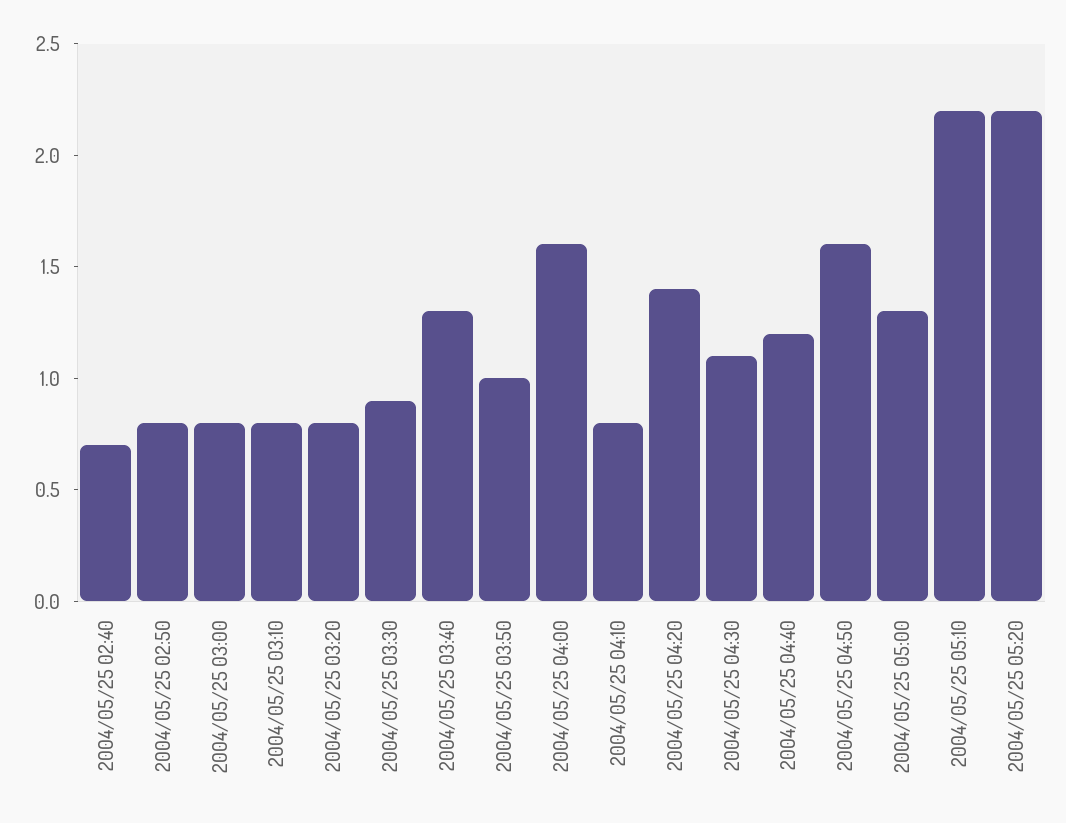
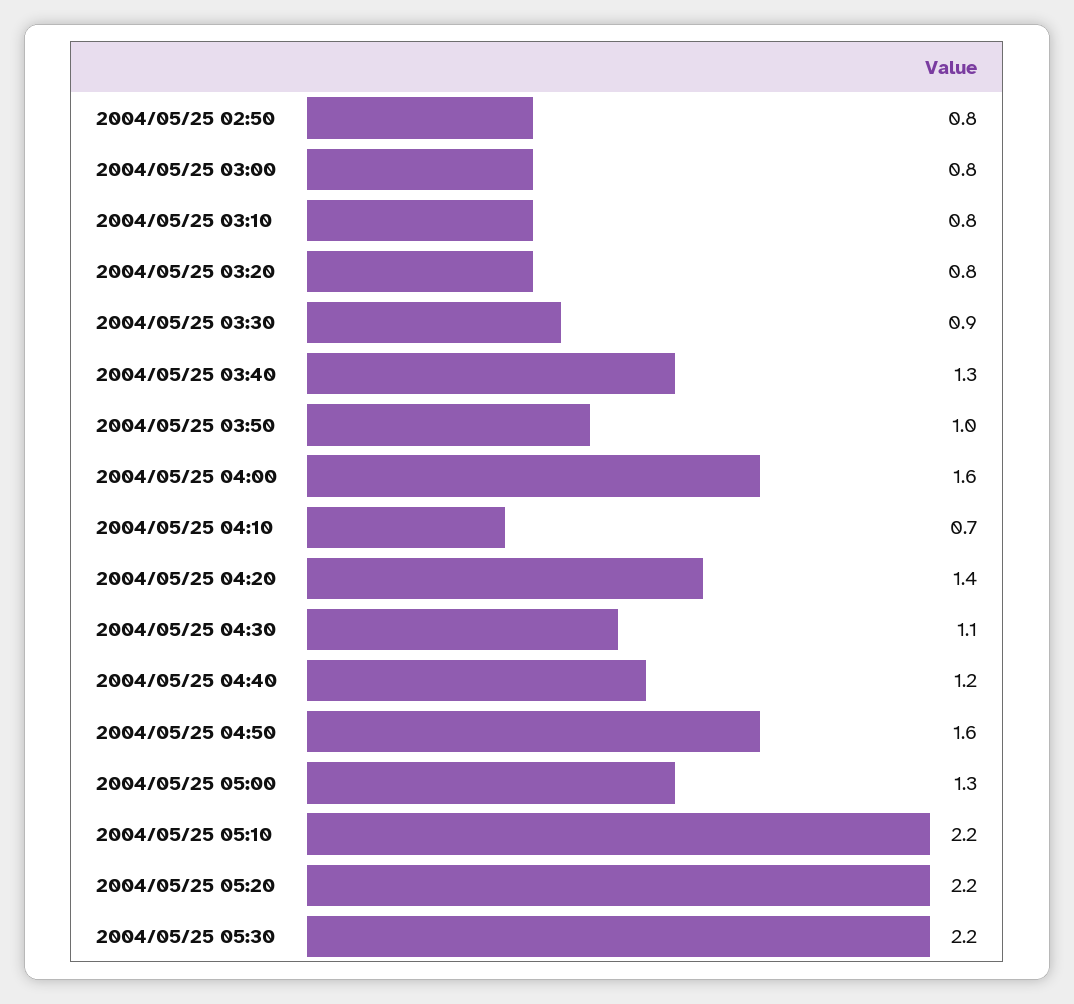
2004/05/25 02:40: 0.7 -> none
2004/05/25 04:10: 0.8 -> 0.7
2004/05/25 05:30: none -> 2.2

